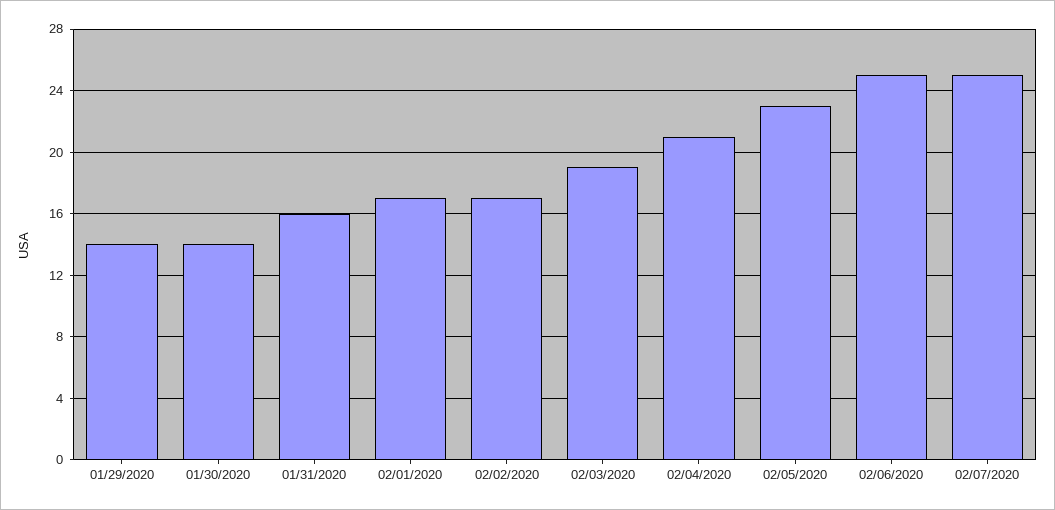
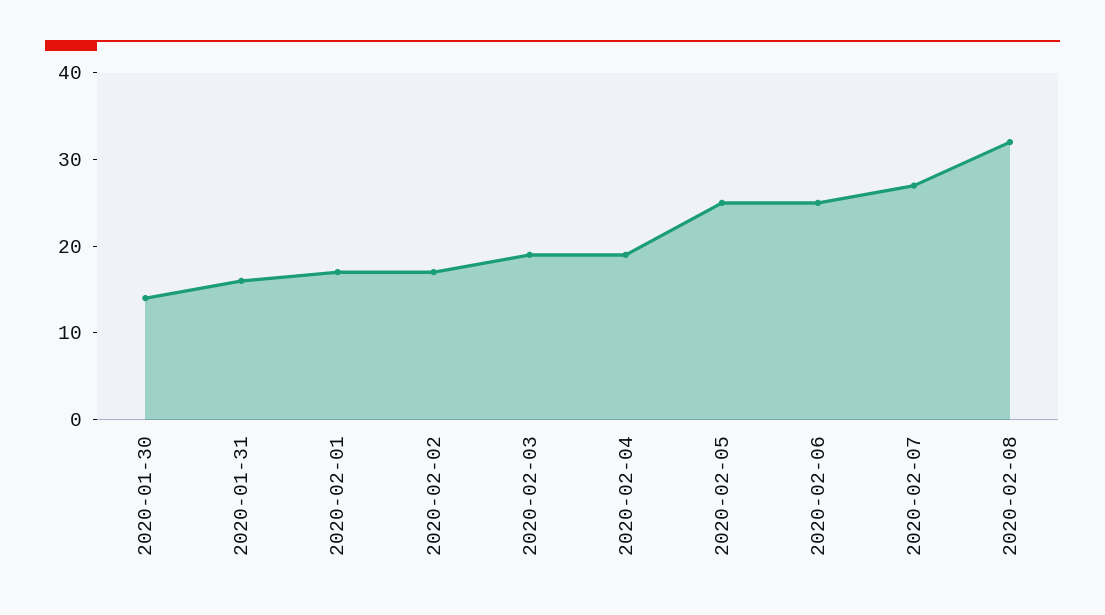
01/29/2020: 14 -> none
02/04/2020: 21 -> 19
02/05/2020: 23 -> 25
02/07/2020: 25 -> 27
2020-02-08: none -> 32

